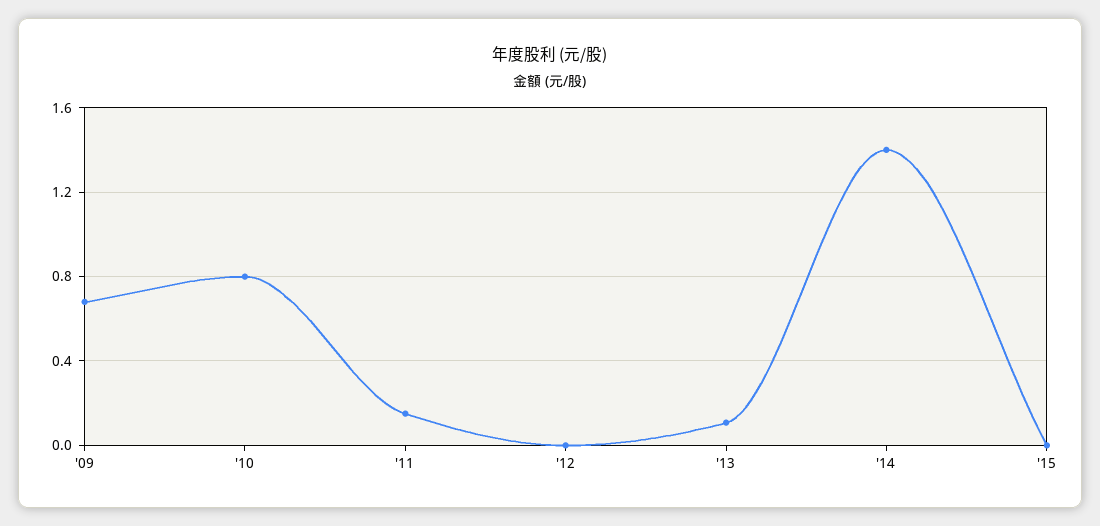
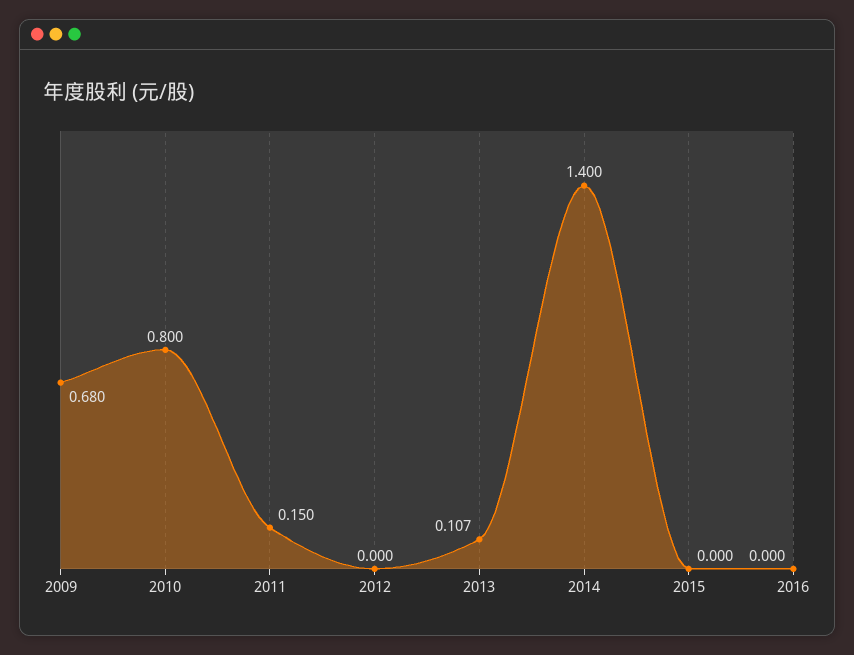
2016: none -> 0

